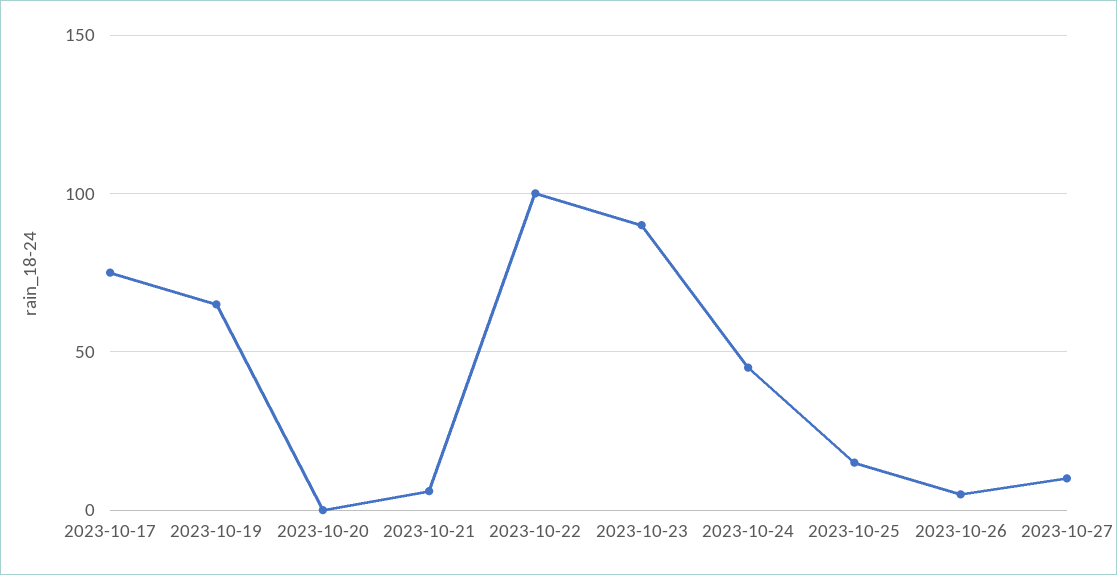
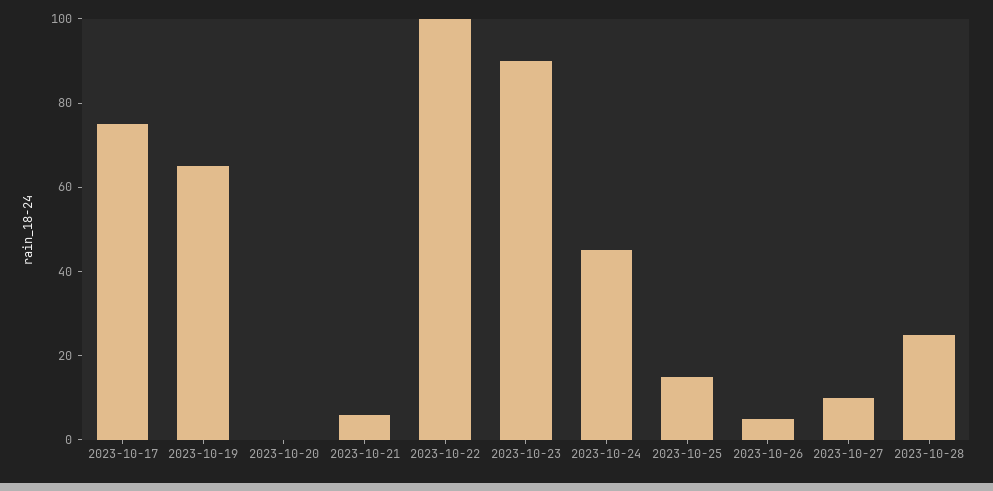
2023-10-28: none -> 25

